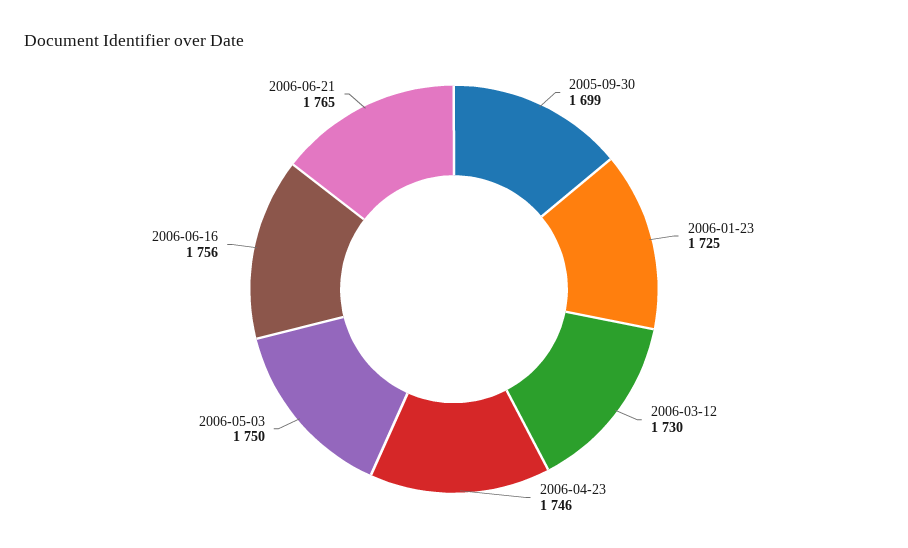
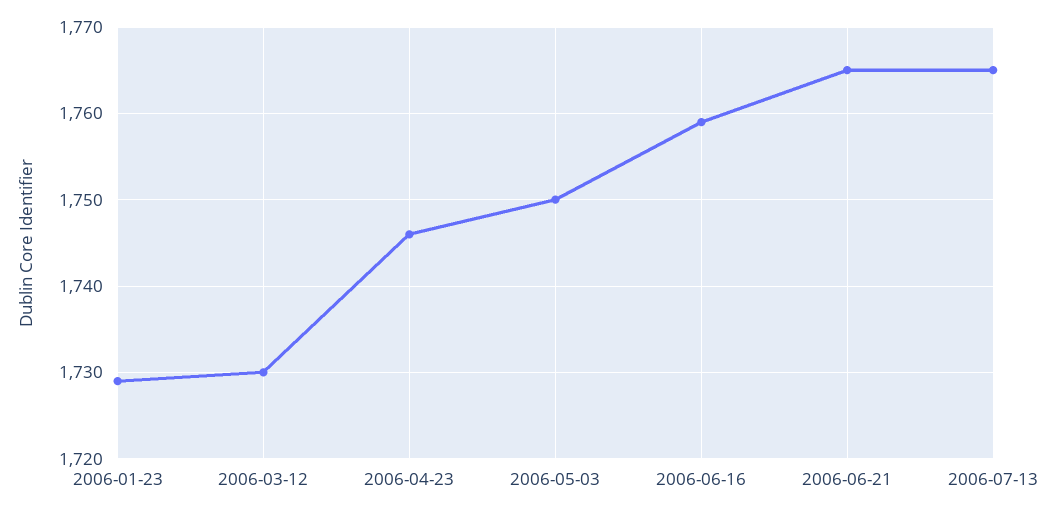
2005-09-30: 1699 -> none
2006-01-23: 1725 -> 1729
2006-06-16: 1756 -> 1759
2006-07-13: none -> 1765

